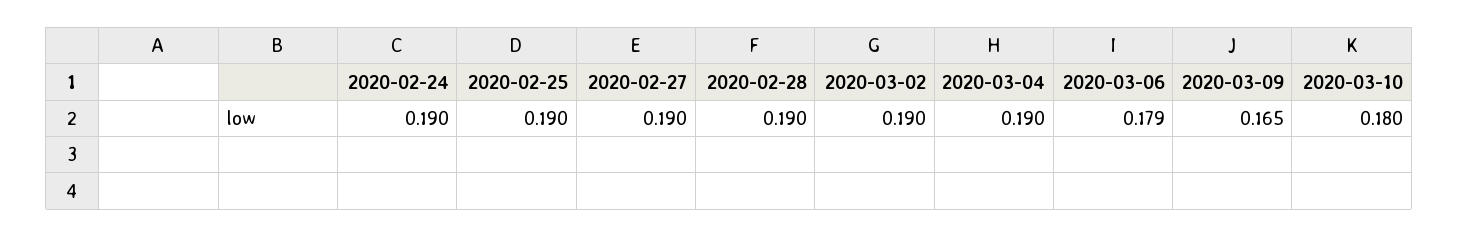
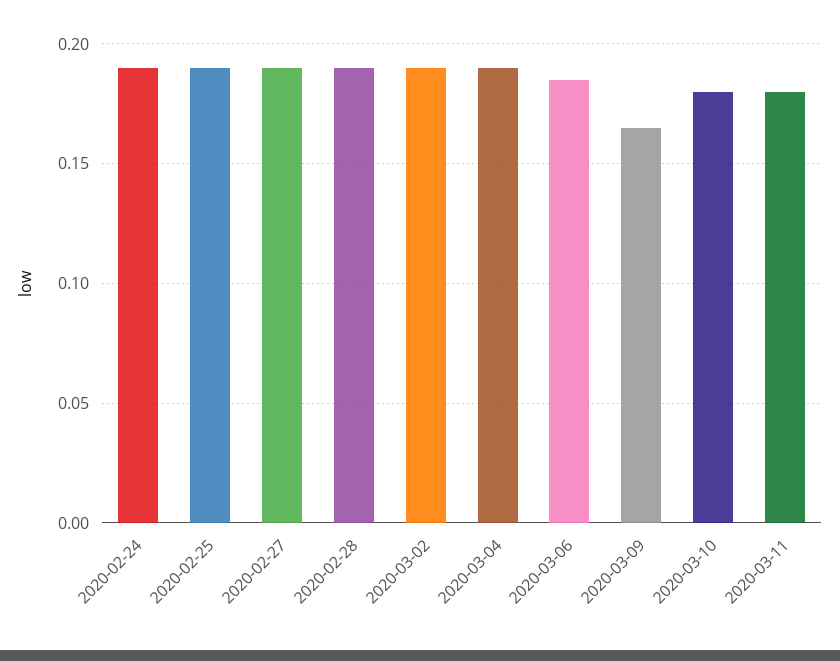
2020-03-06: 0.179 -> 0.185
2020-03-11: none -> 0.18

